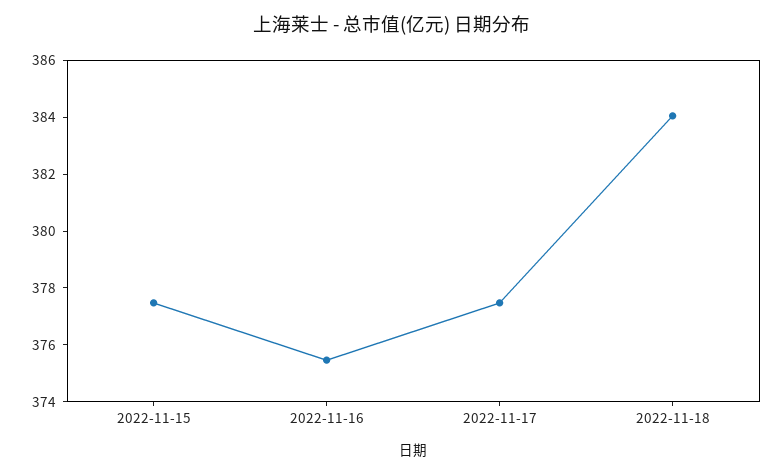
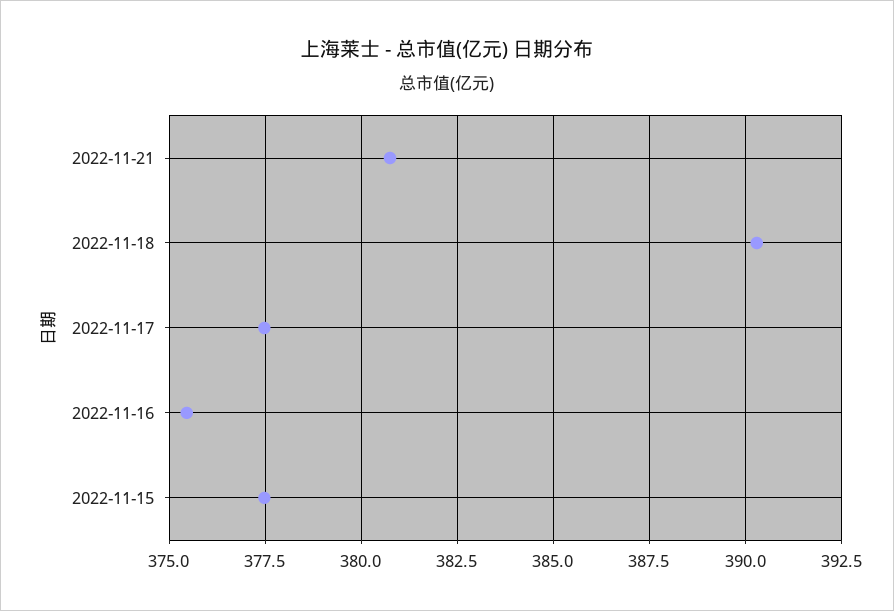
2022-11-18: 384 -> 390.25
2022-11-21: none -> 380.75

